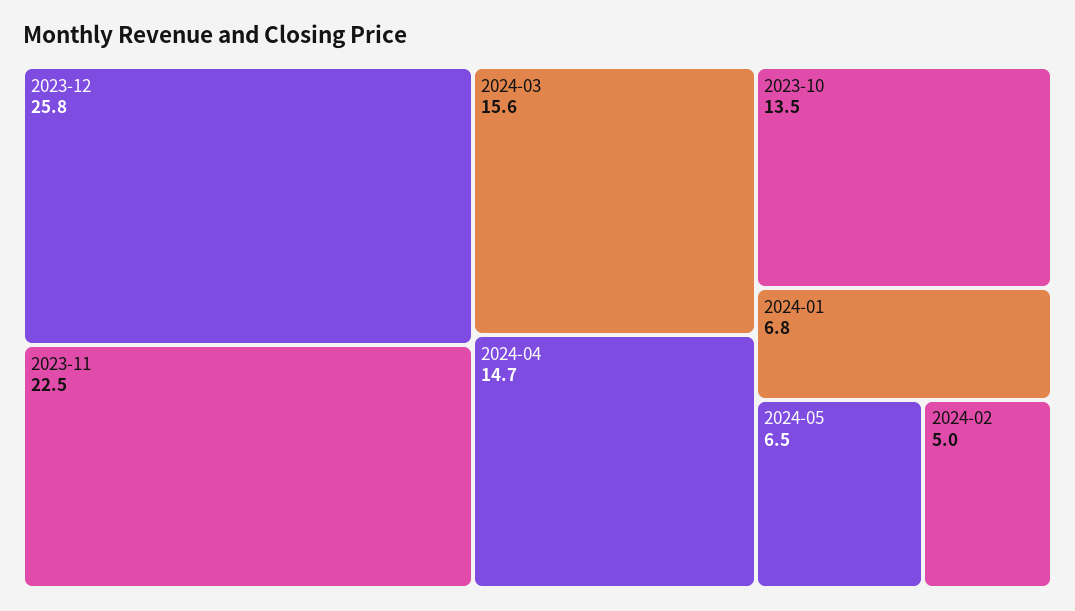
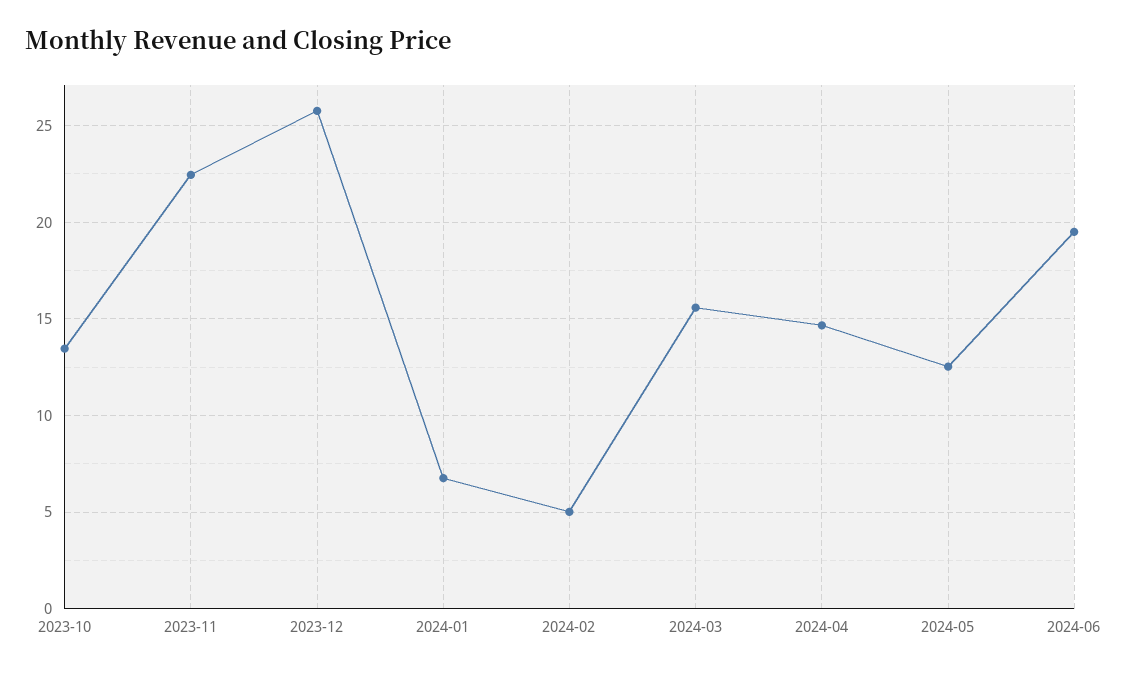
2024-05: 6.5 -> 12.5
2024-06: none -> 19.5

